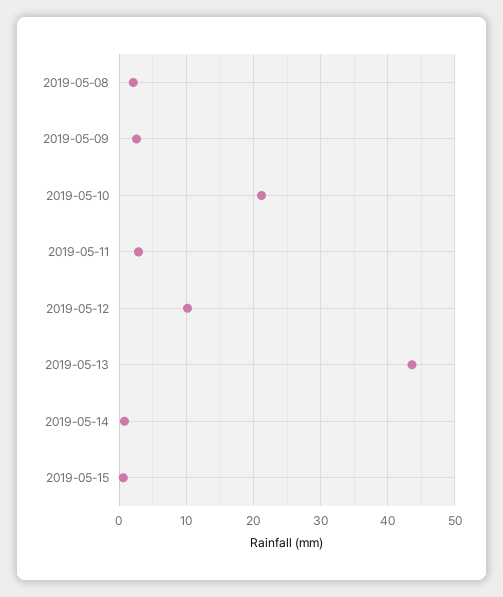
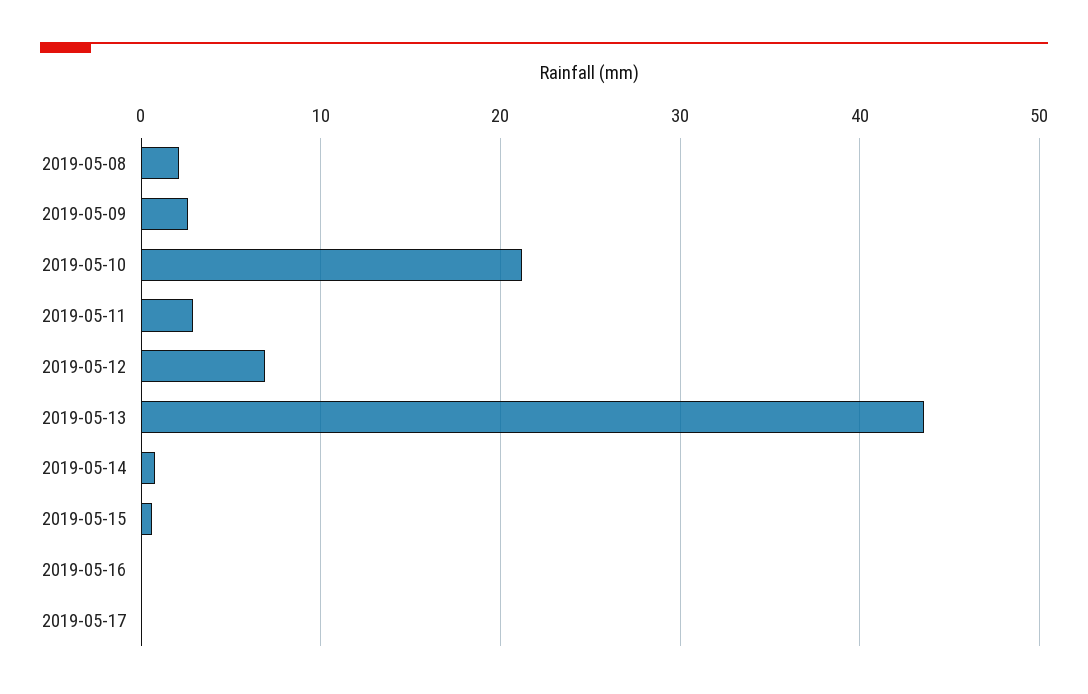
2019-05-12: 10 -> 7
2019-05-16: none -> 0
2019-05-17: none -> 0

